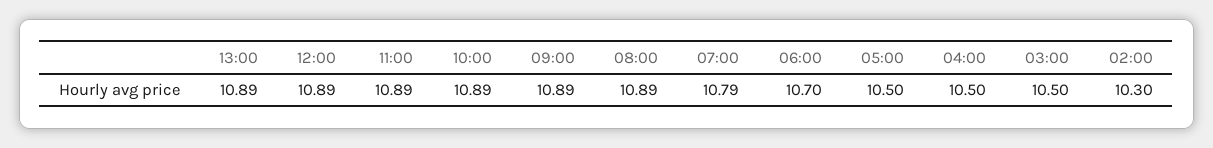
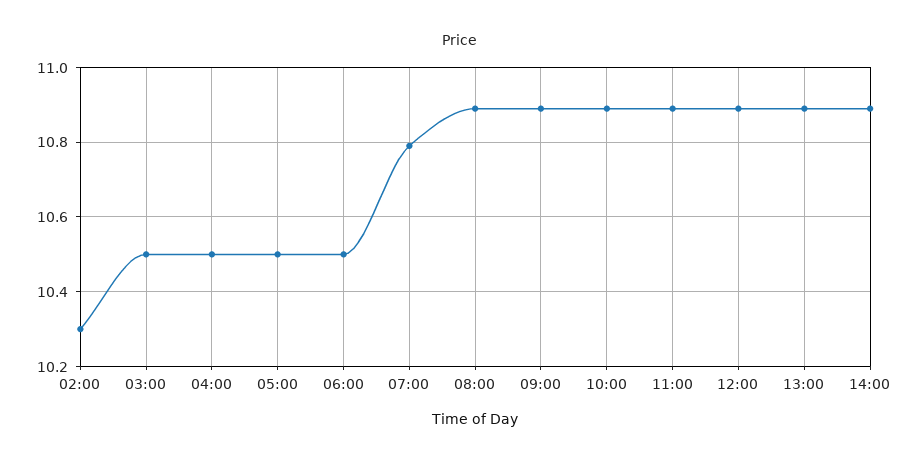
06:00: 10.7 -> 10.5
14:00: none -> 10.9

